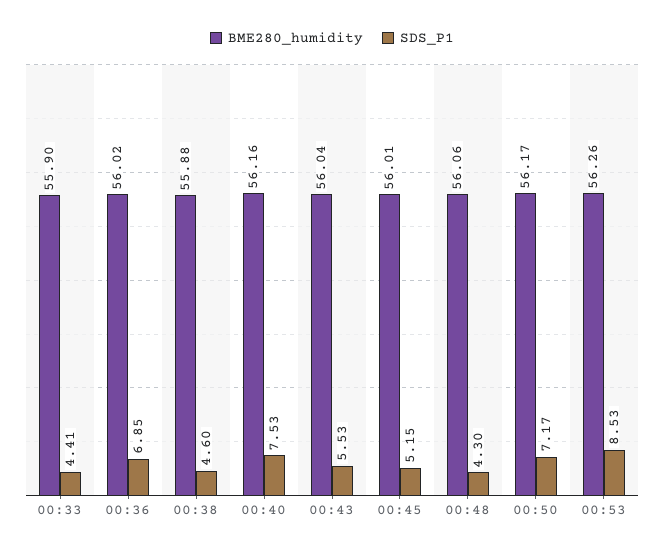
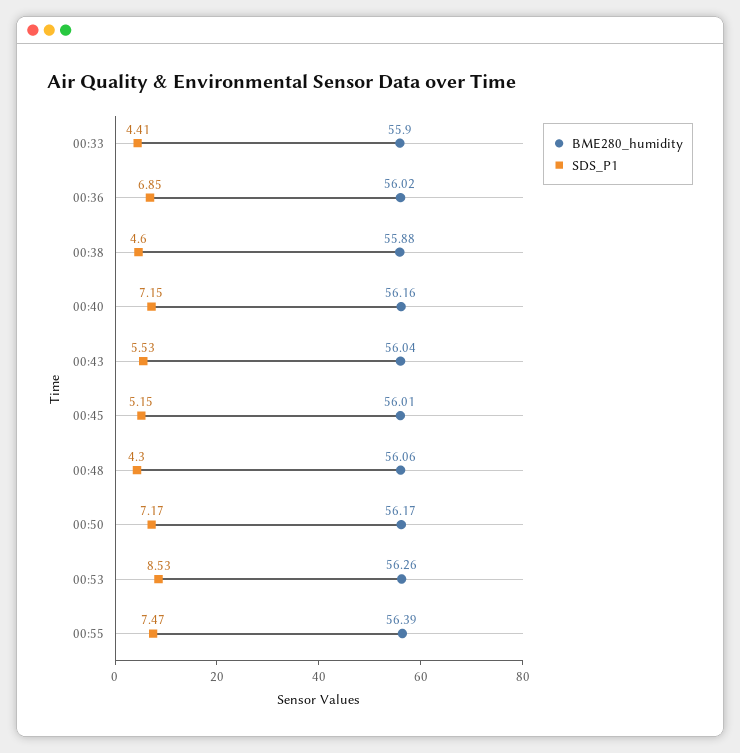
SDS_P1, 00:40: 7.53 -> 7.15
BME280_humidity, 00:55: none -> 56.39
SDS_P1, 00:55: none -> 7.47

